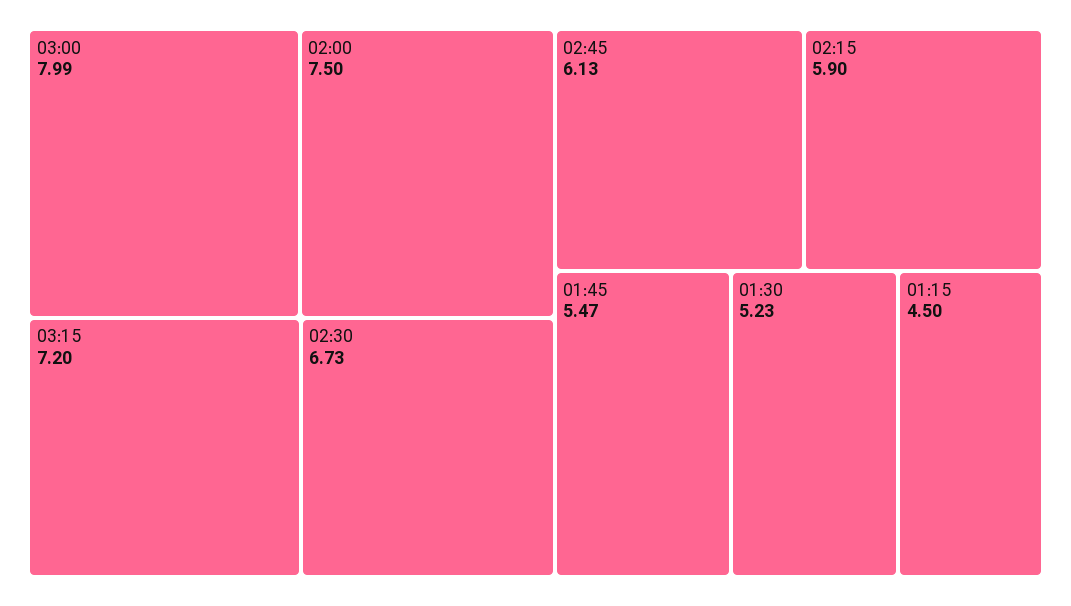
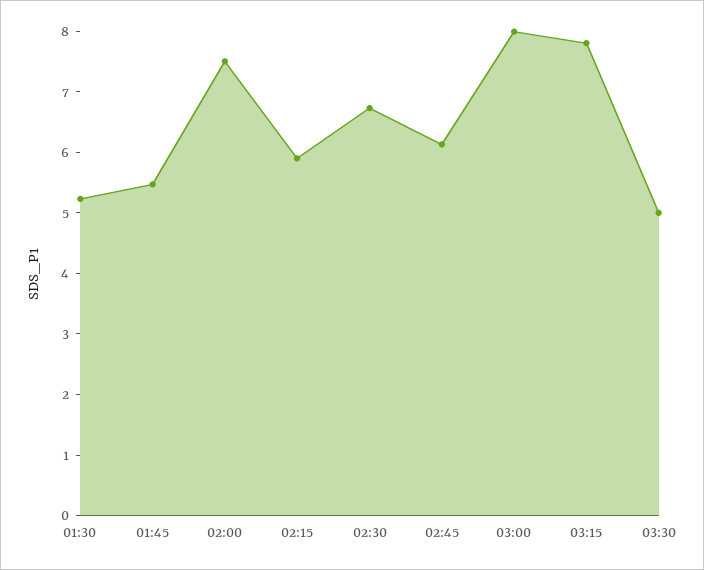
03:15: 7.2 -> 7.8
01:15: 4.5 -> none
03:30: none -> 5

